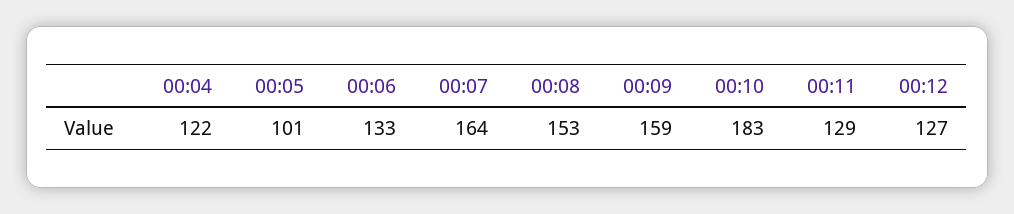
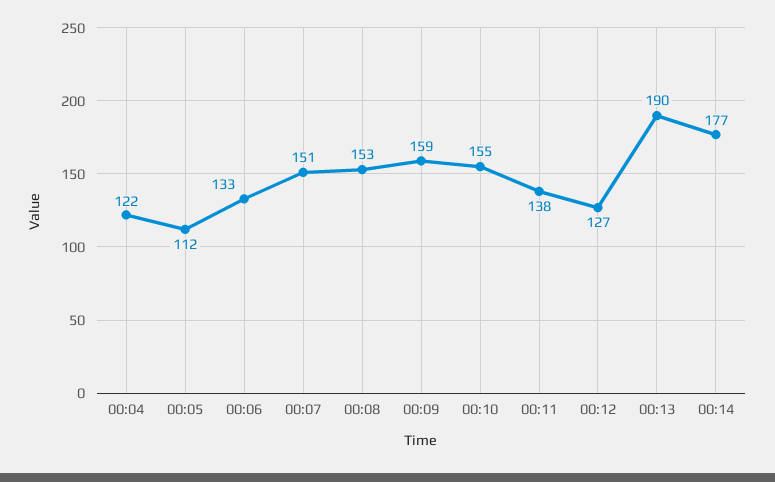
00:05: 101 -> 112
00:07: 164 -> 151
00:10: 183 -> 155
00:11: 129 -> 138
00:13: none -> 190
00:14: none -> 177

